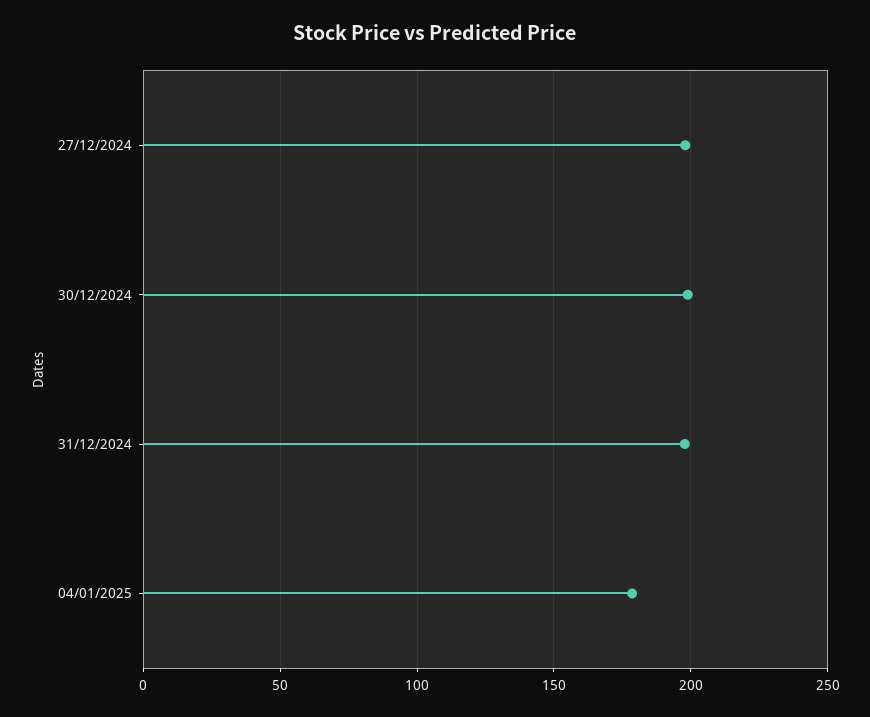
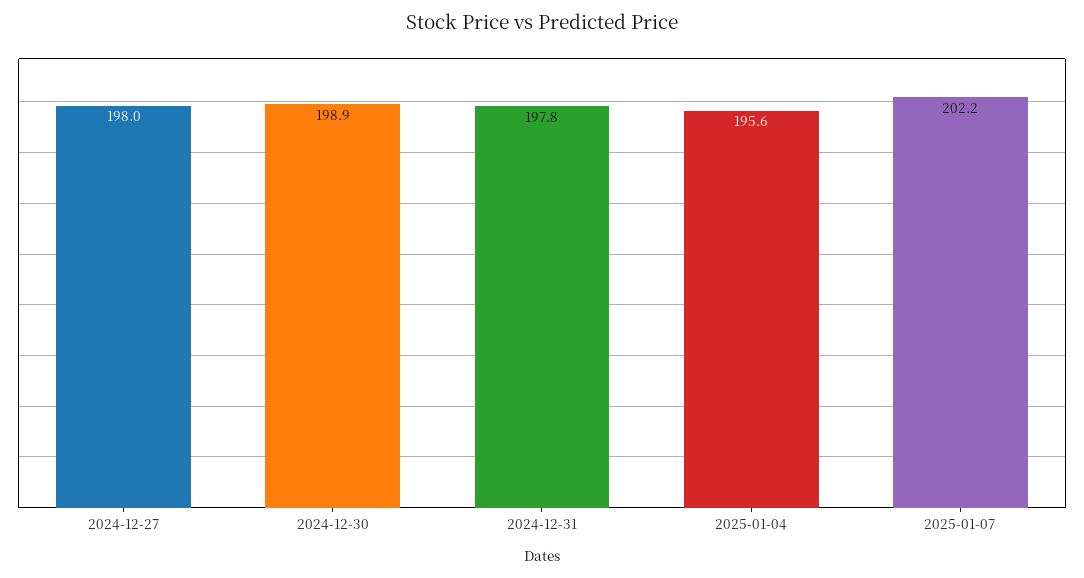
04/01/2025: 180 -> 195.6
2025-01-07: none -> 202.2

